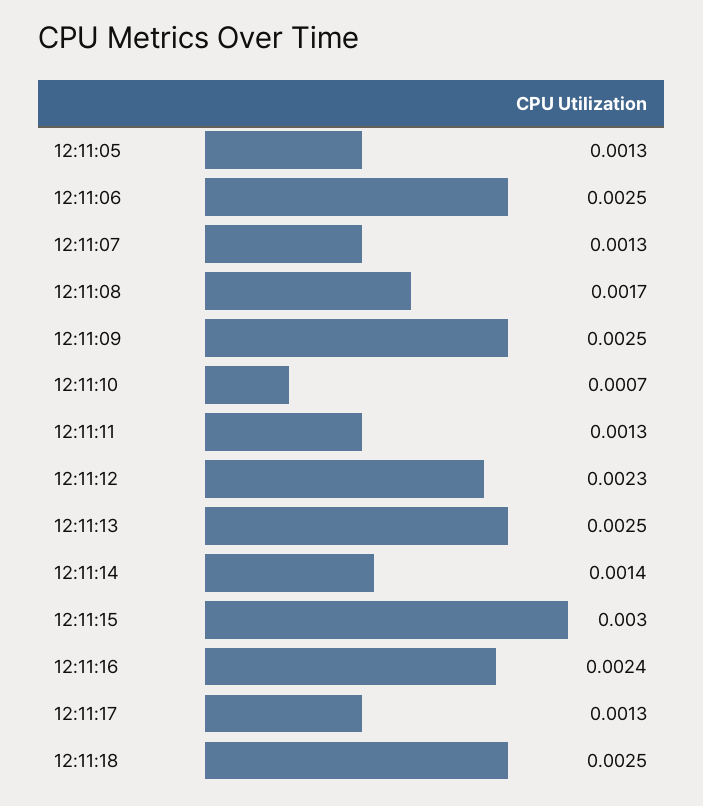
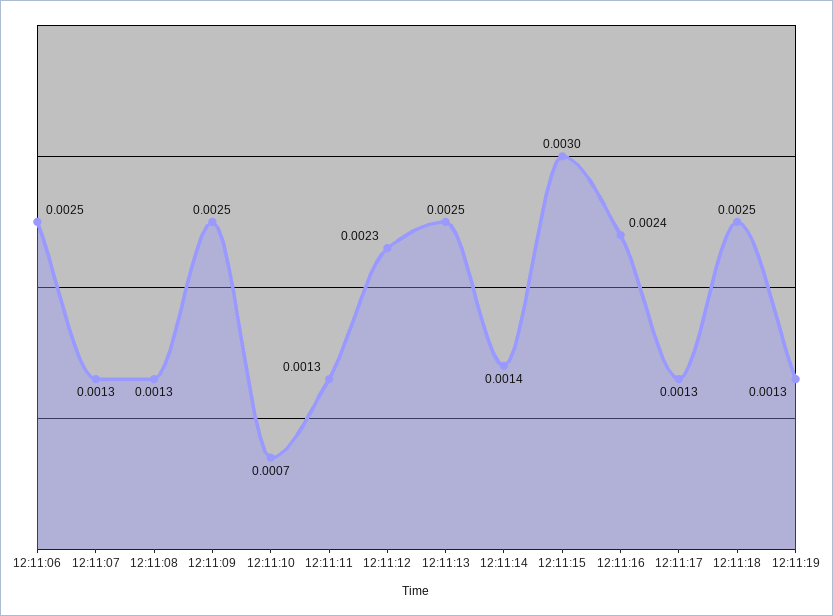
12:11:05: 0.0013 -> none
12:11:08: 0.0017 -> 0.0013
12:11:19: none -> 0.0013

